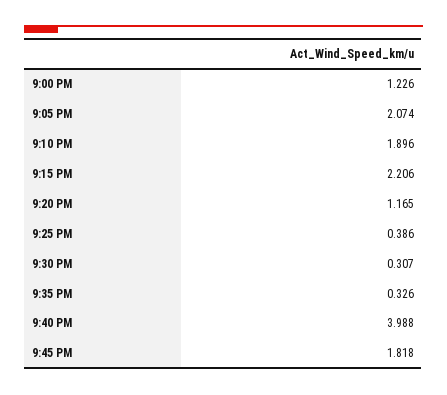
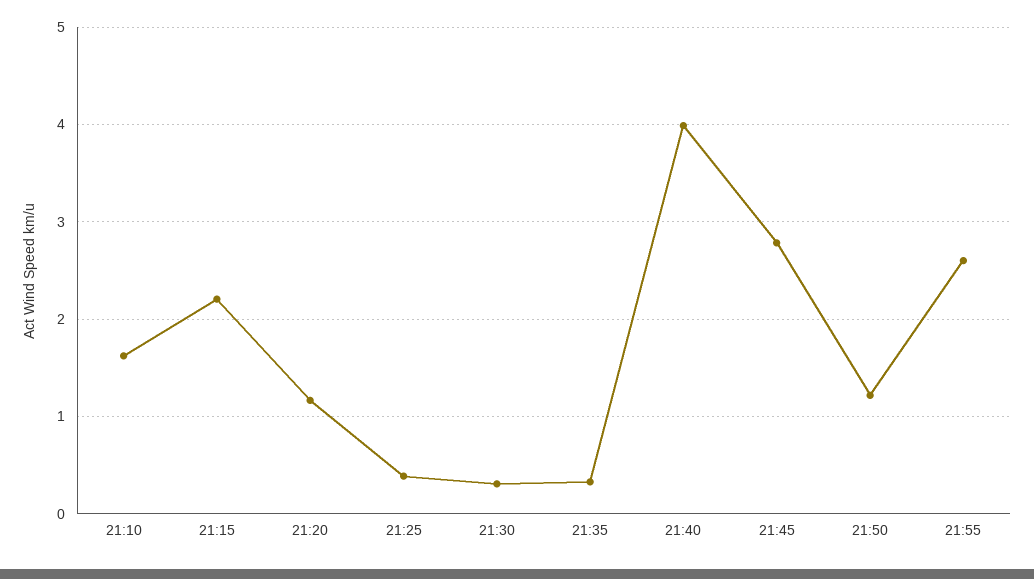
9:00 PM: 1.226 -> none
9:05 PM: 2.074 -> none
9:10 PM: 1.896 -> 1.6
9:45 PM: 1.818 -> 2.8
21:50: none -> 1.2
21:55: none -> 2.6

